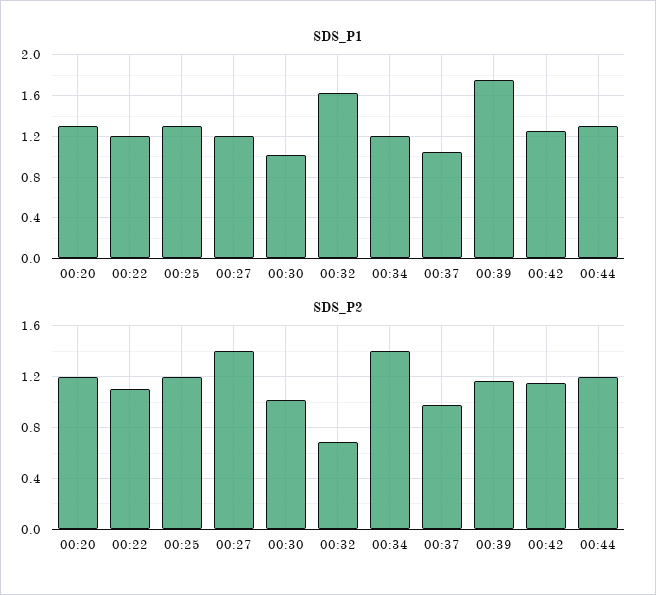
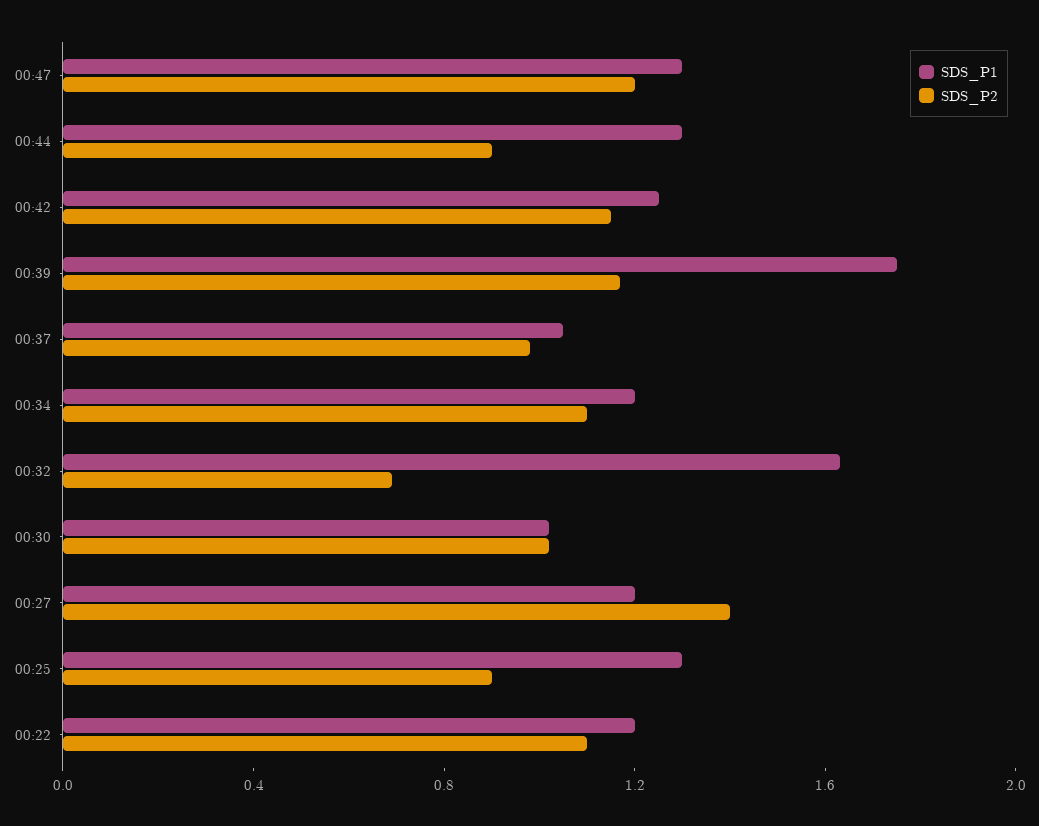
SDS_P1, 00:20: 1.3 -> none
SDS_P2, 00:20: 1.2 -> none
SDS_P2, 00:25: 1.2 -> 0.9
SDS_P2, 00:34: 1.4 -> 1.1
SDS_P2, 00:44: 1.2 -> 0.9
SDS_P1, 00:47: none -> 1.3
SDS_P2, 00:47: none -> 1.2

